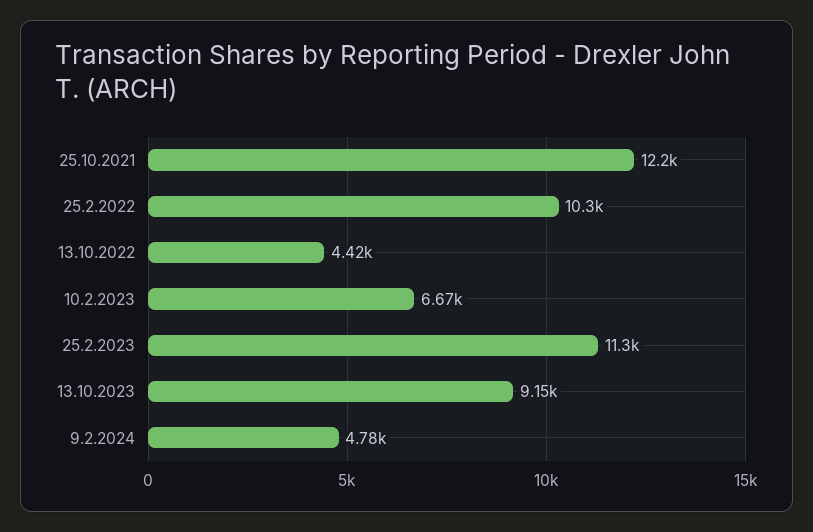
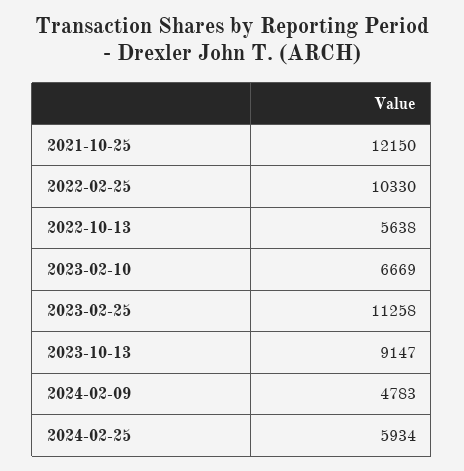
13.10.2022: 4420 -> 5638
2024-02-25: none -> 5934

